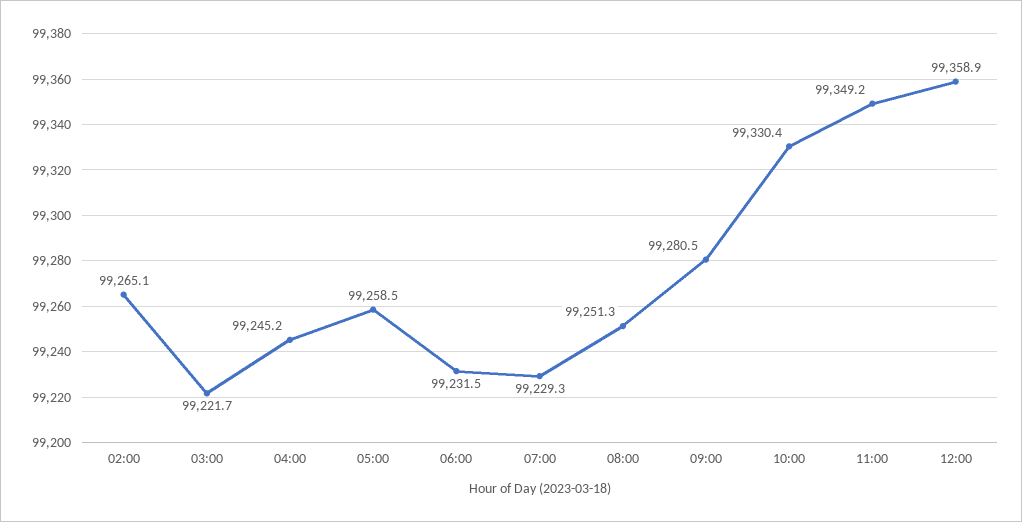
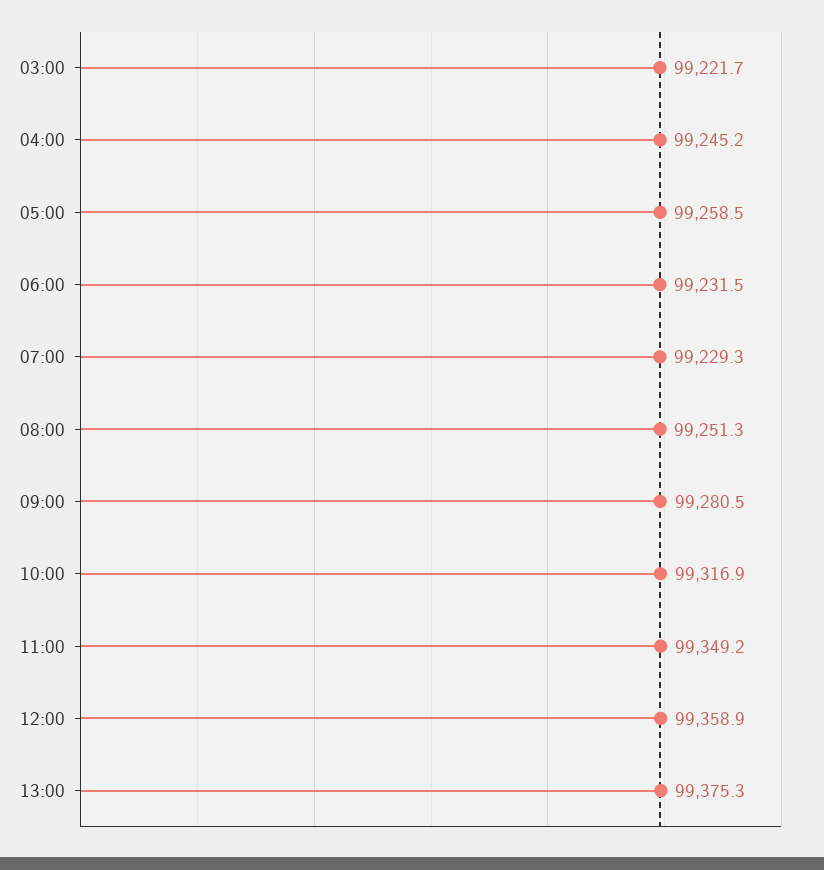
02:00: 99265.1 -> none
10:00: 99330.4 -> 99316.9
13:00: none -> 99375.3

